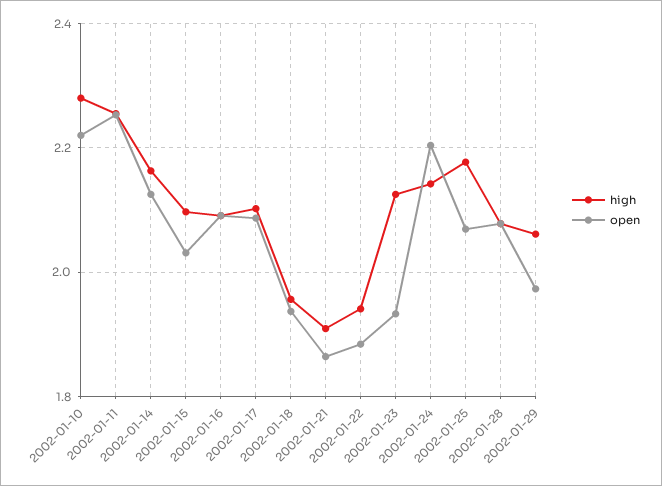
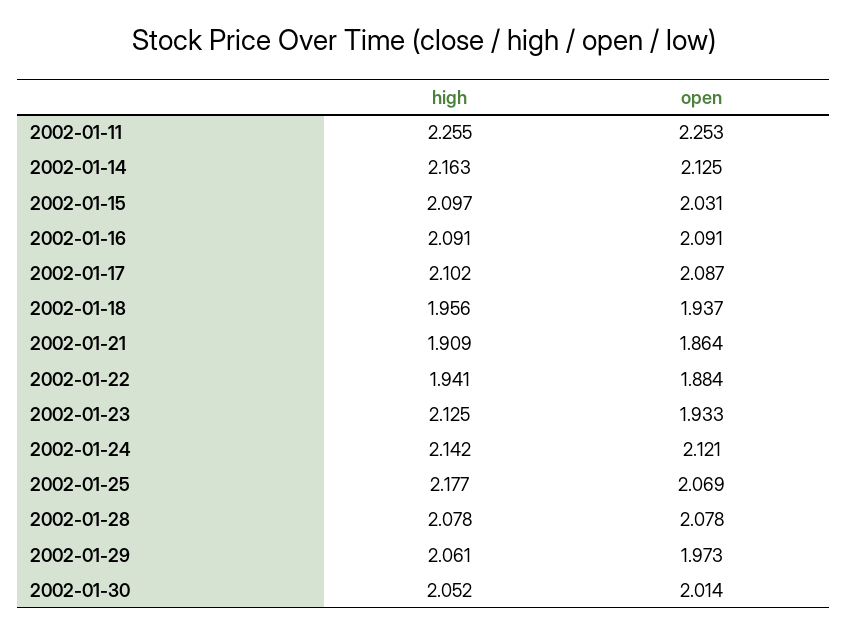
high, 2002-01-10: 2.28 -> none
open, 2002-01-10: 2.22 -> none
open, 2002-01-24: 2.2 -> 2.121
high, 2002-01-30: none -> 2.052
open, 2002-01-30: none -> 2.014

